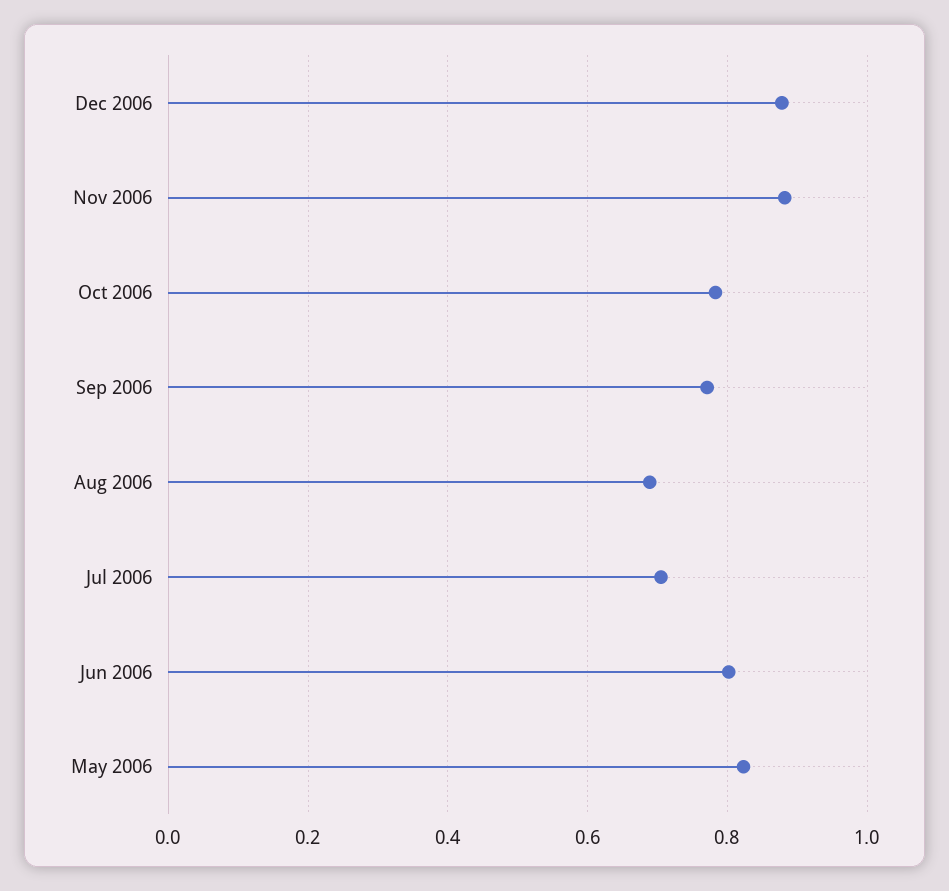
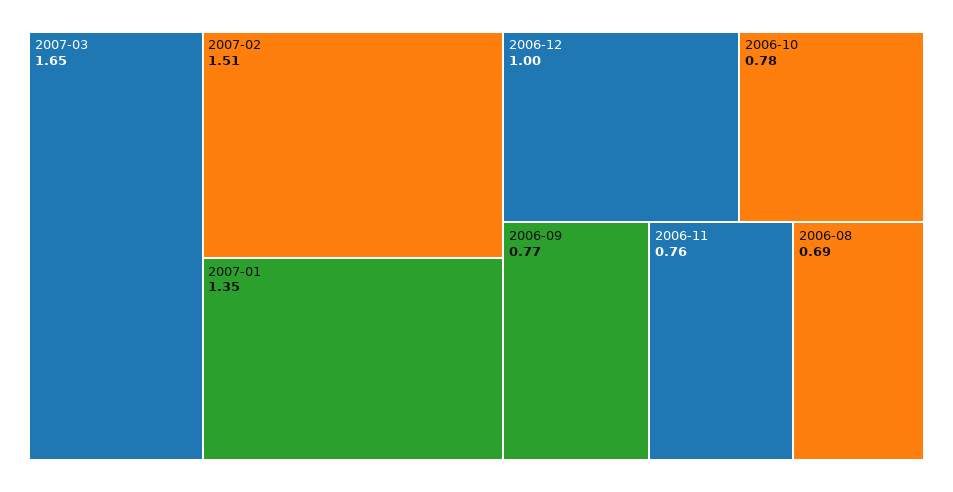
Dec 2006: 0.88 -> 1
Nov 2006: 0.88 -> 0.76
Jul 2006: 0.7 -> none
Jun 2006: 0.8 -> none
May 2006: 0.82 -> none
2007-03: none -> 1.65
2007-02: none -> 1.51
2007-01: none -> 1.35

